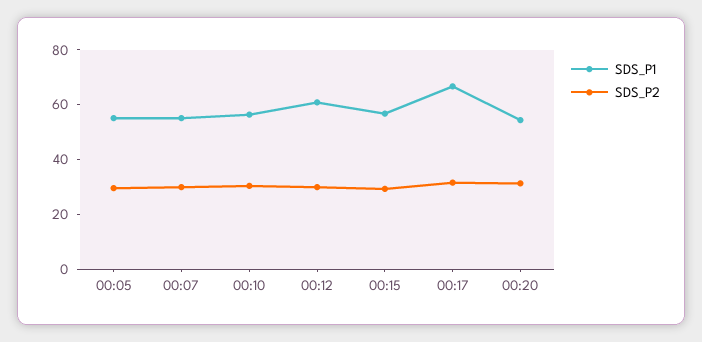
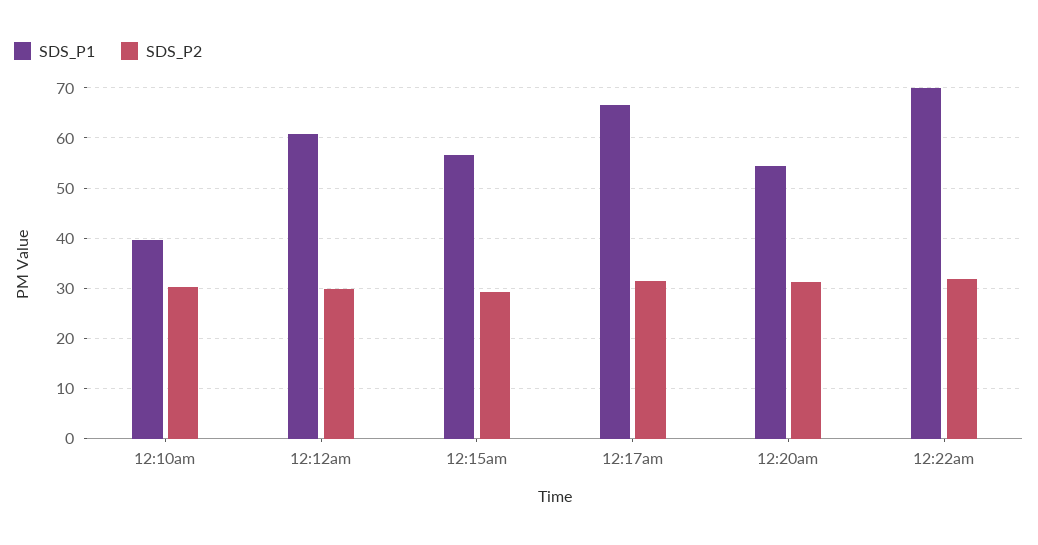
SDS_P1, 00:05: 55 -> none
SDS_P2, 00:05: 30 -> none
SDS_P1, 00:07: 55 -> none
SDS_P2, 00:07: 30 -> none
SDS_P1, 00:10: 55 -> 40
SDS_P1, 12:22am: none -> 70
SDS_P2, 12:22am: none -> 32

